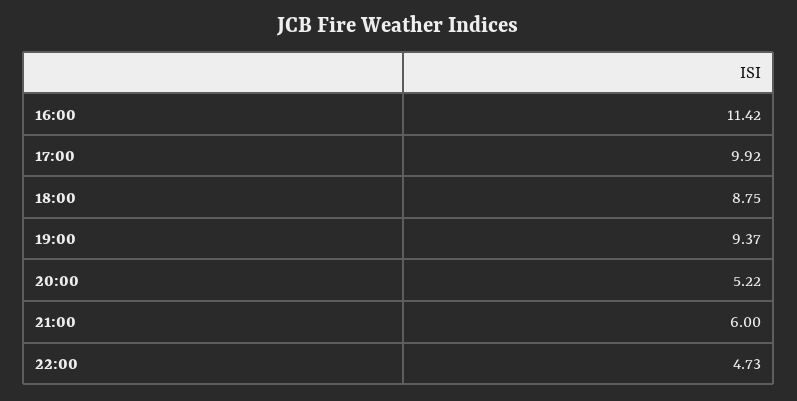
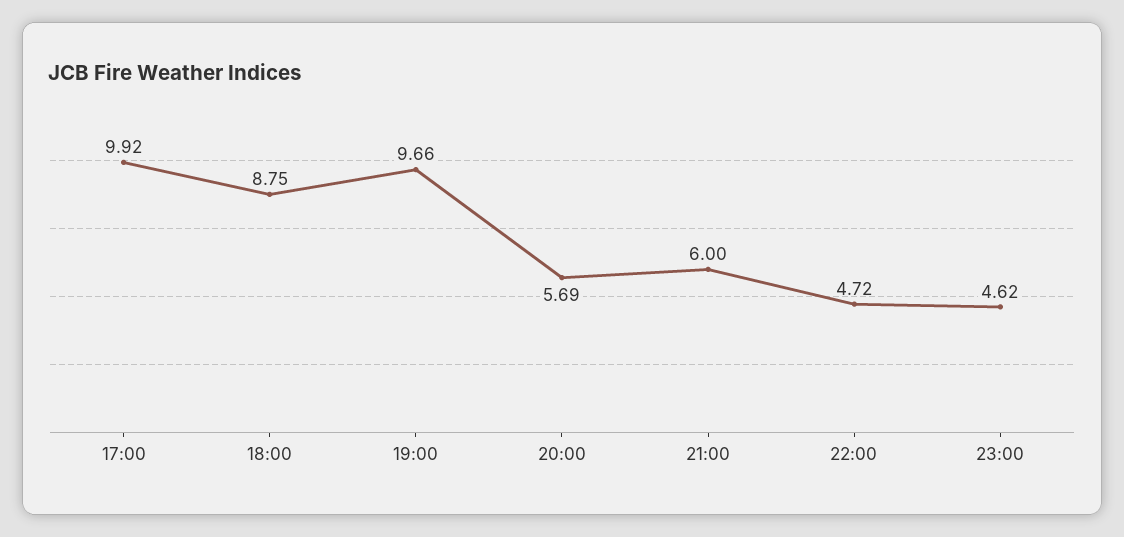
16:00: 11.42 -> none
19:00: 9.37 -> 9.66
20:00: 5.22 -> 5.69
22:00: 4.73 -> 4.72
23:00: none -> 4.62

